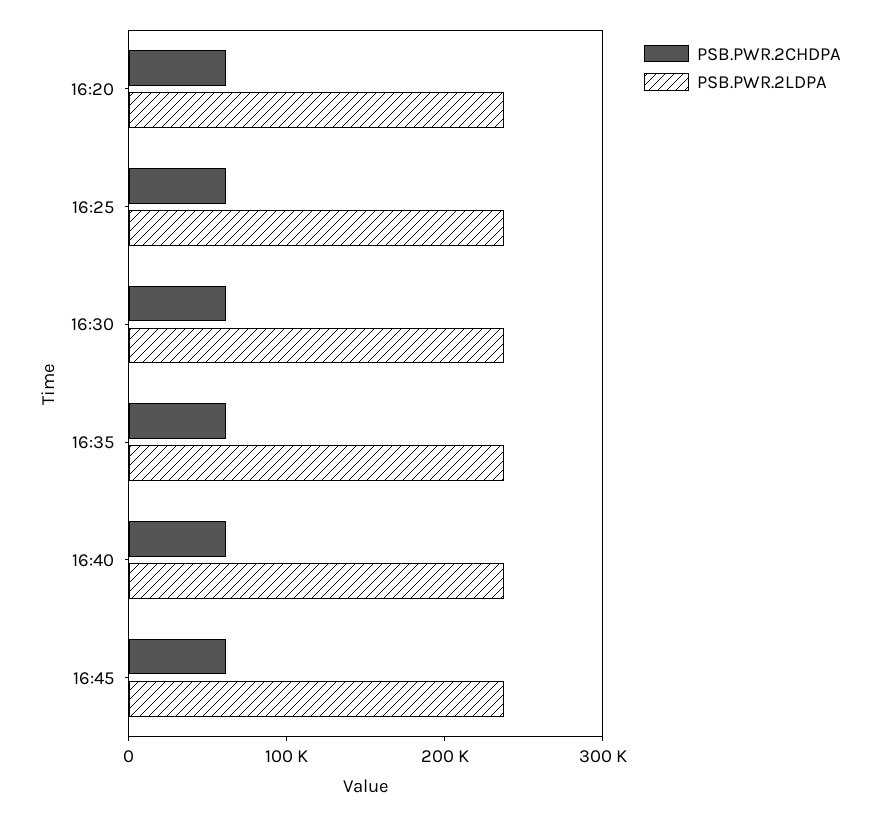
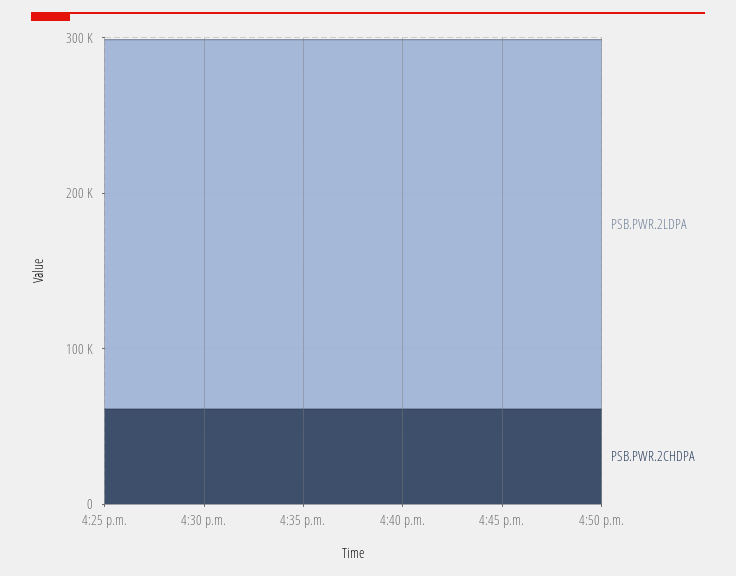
PSB.PWR.2CHDPA, 16:20: 60000 -> none
PSB.PWR.2LDPA, 16:20: 240000 -> none
PSB.PWR.2LDPA, 4:50 p.m.: none -> 240000
PSB.PWR.2CHDPA, 4:50 p.m.: none -> 60000

